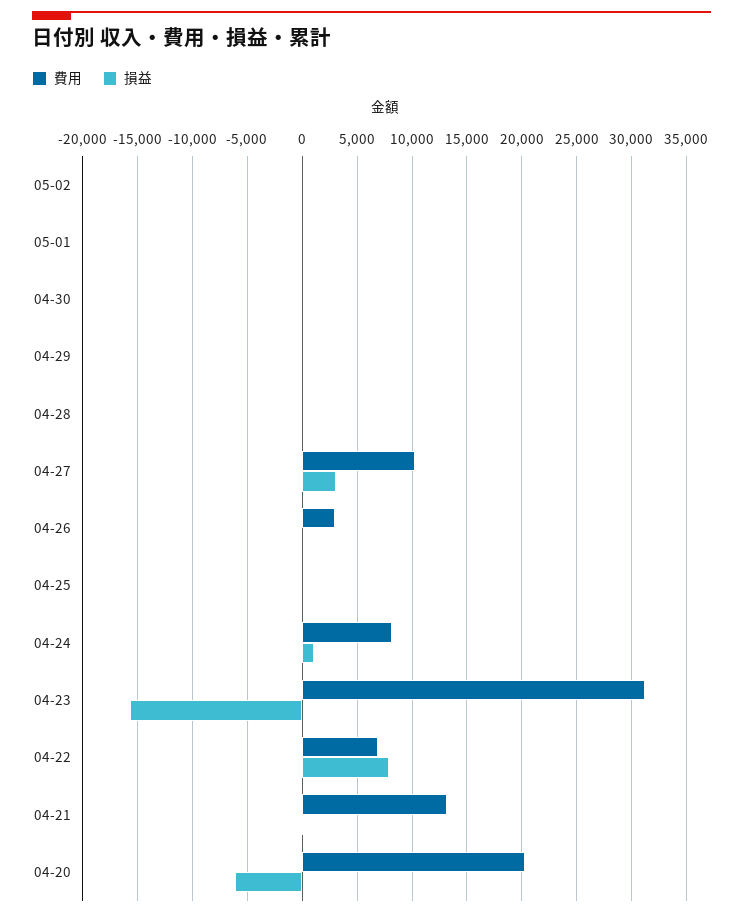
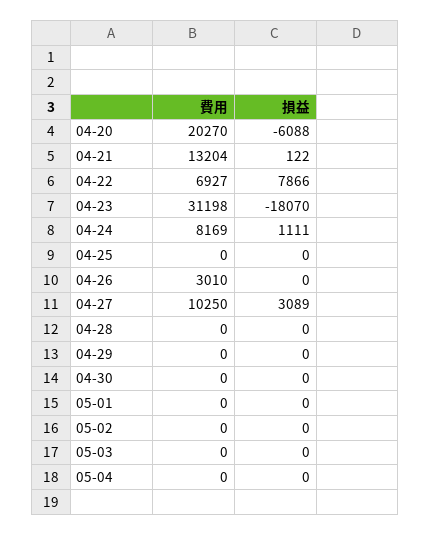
損益, 04-23: -16000 -> -18070
費用, 05-03: none -> 0
損益, 05-03: none -> 0
費用, 05-04: none -> 0
損益, 05-04: none -> 0

